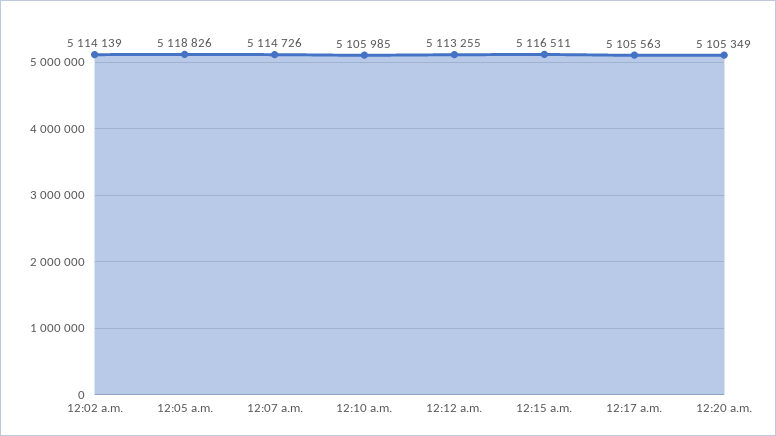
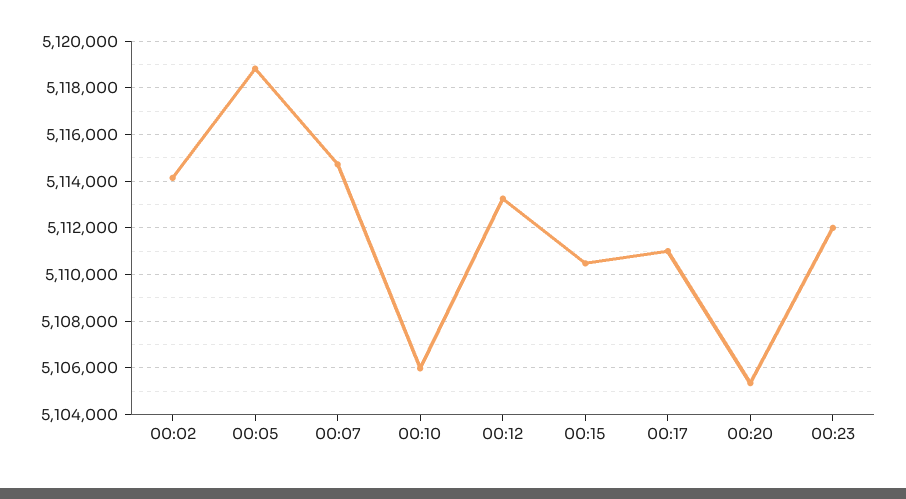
12:15 a.m.: 5116511 -> 5110500
12:17 a.m.: 5105563 -> 5111000
00:23: none -> 5112000

